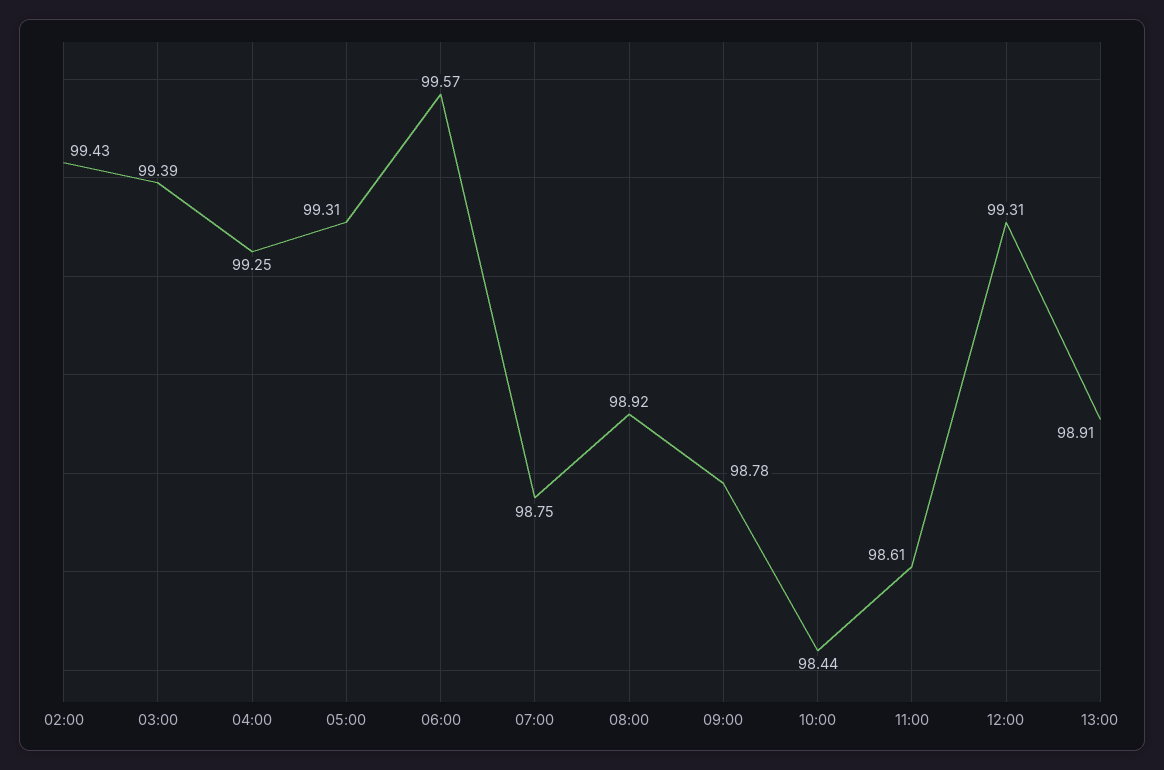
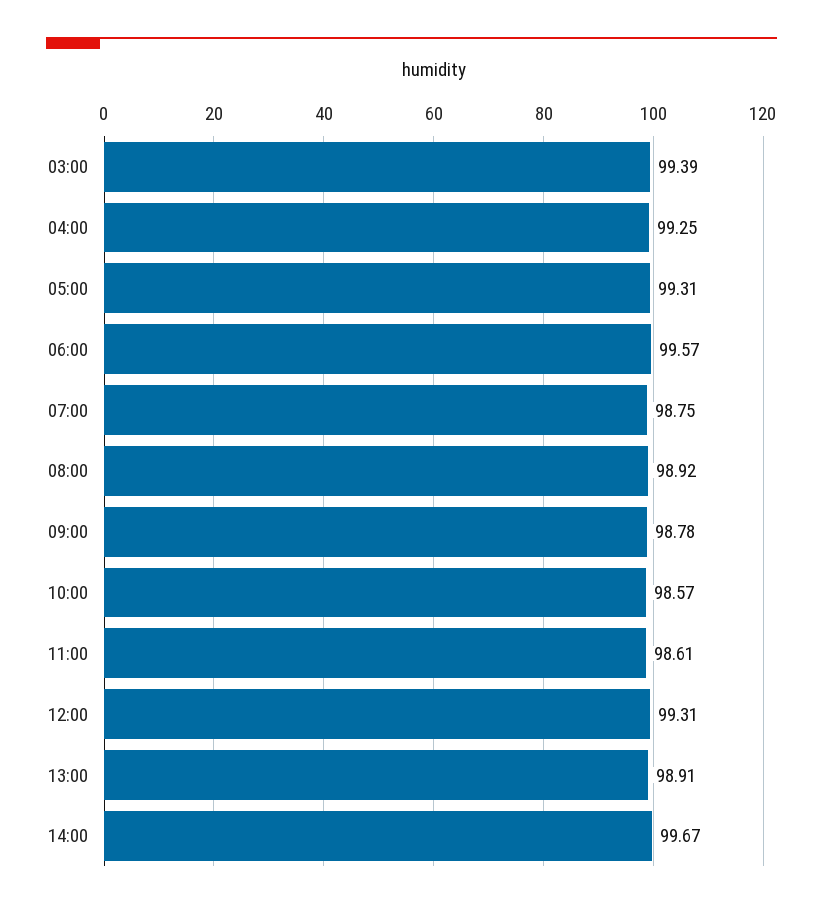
02:00: 99.43 -> none
10:00: 98.44 -> 98.57
14:00: none -> 99.67

